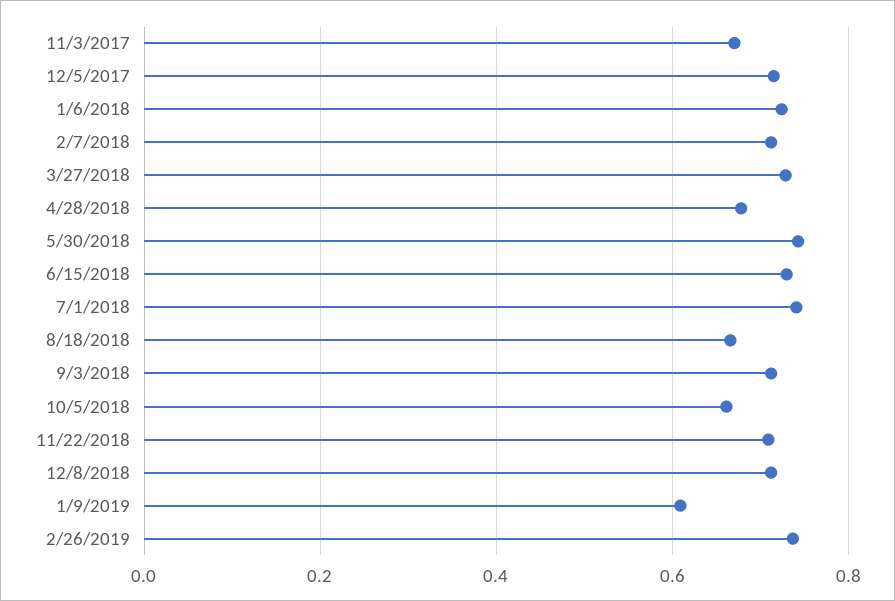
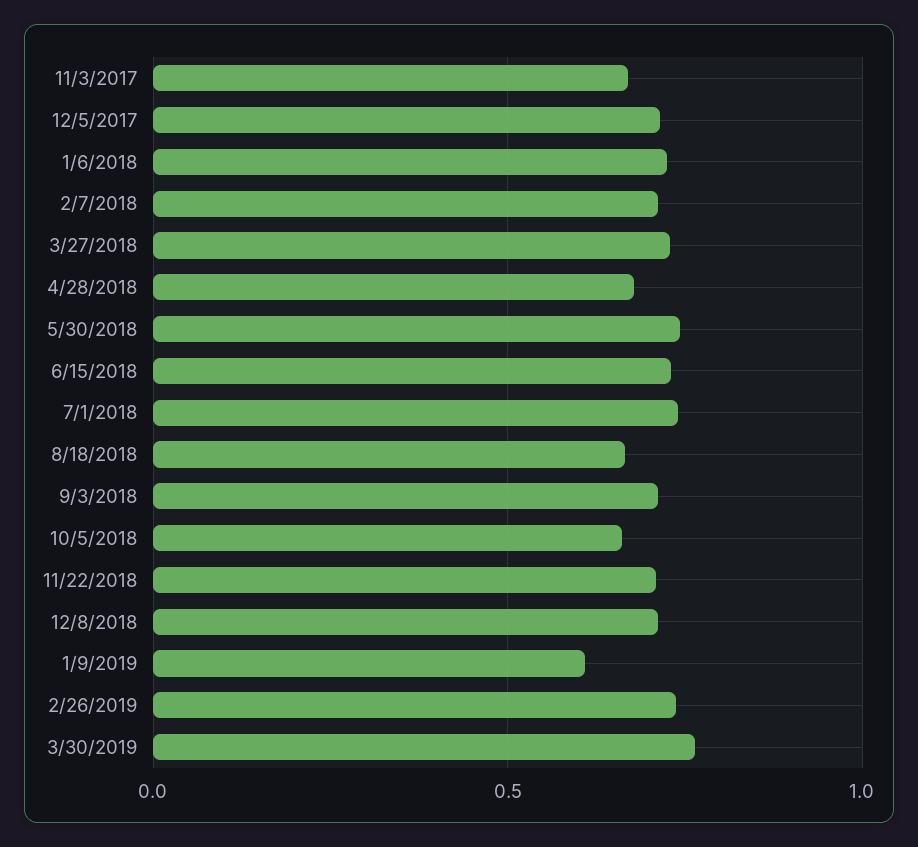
3/30/2019: none -> 0.75

